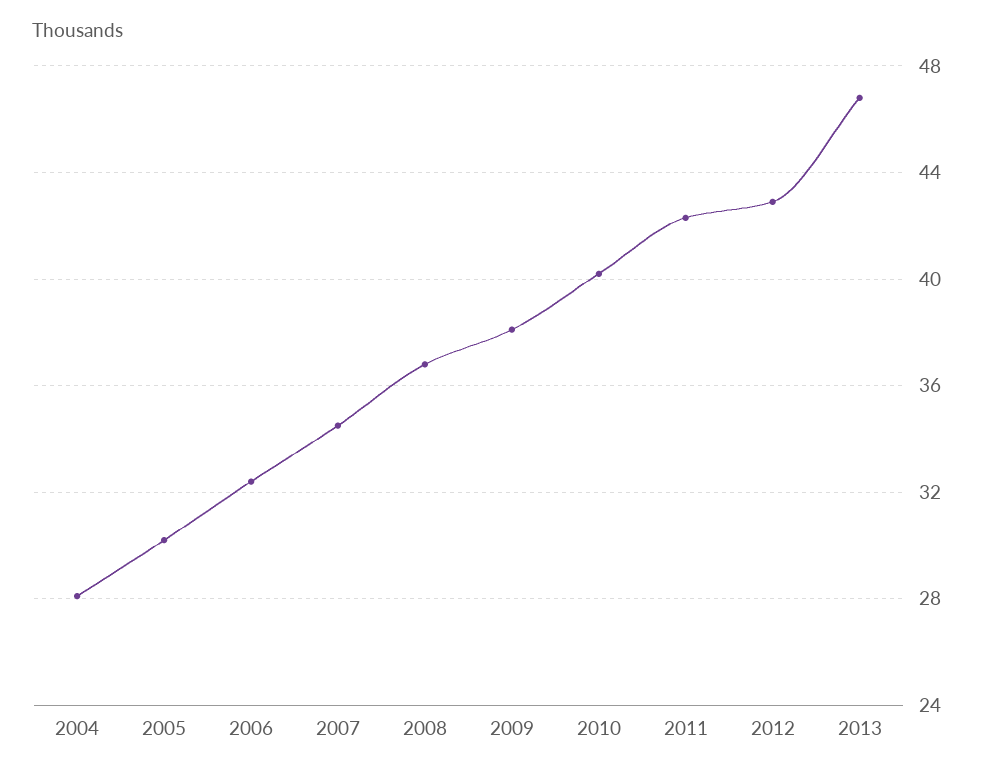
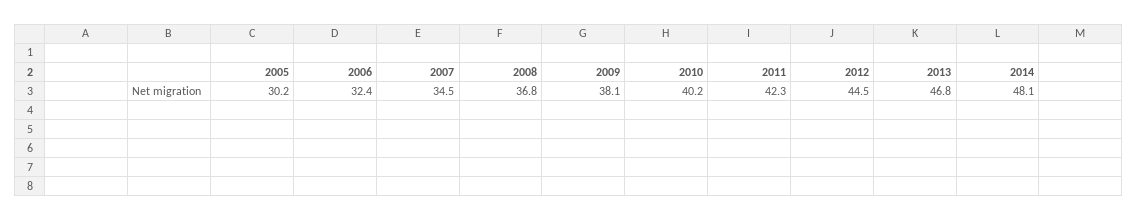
2004: 28 -> none
2012: 43 -> 44.5
2014: none -> 48.1

